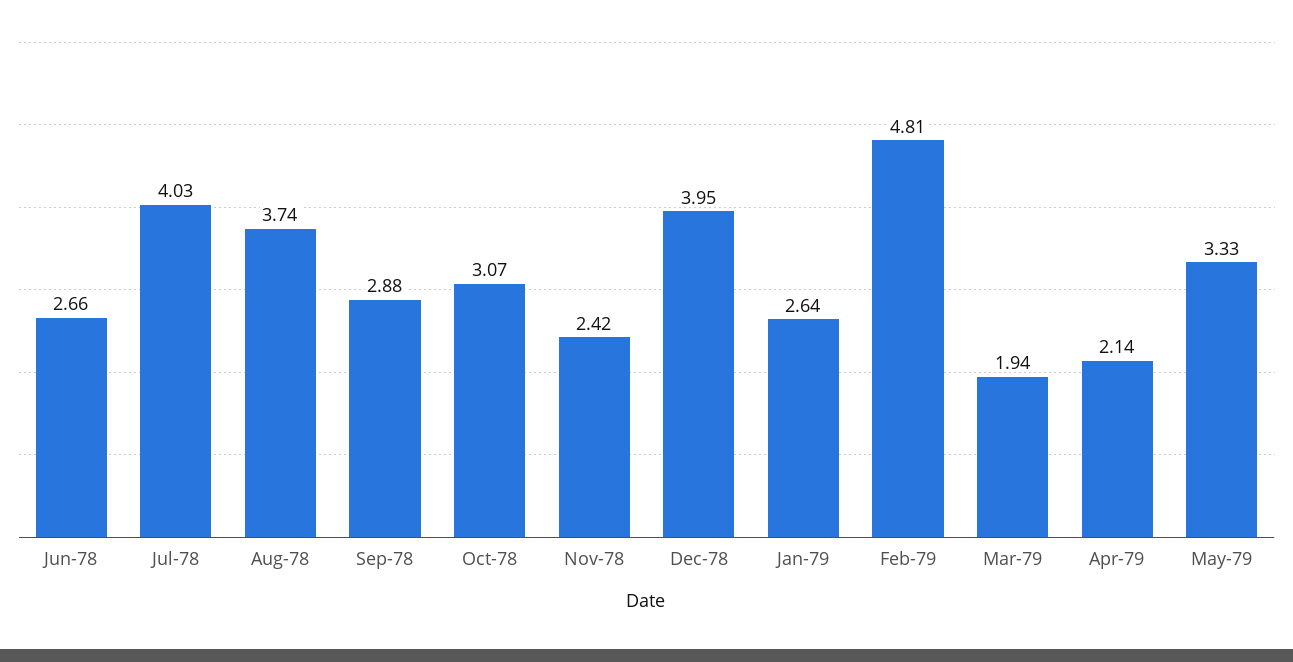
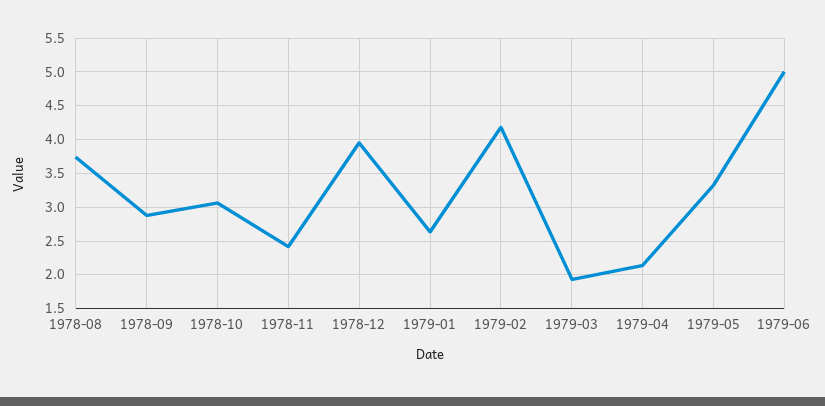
Jun-78: 2.66 -> none
Jul-78: 4.03 -> none
Feb-79: 4.81 -> 4.2
1979-06: none -> 5

